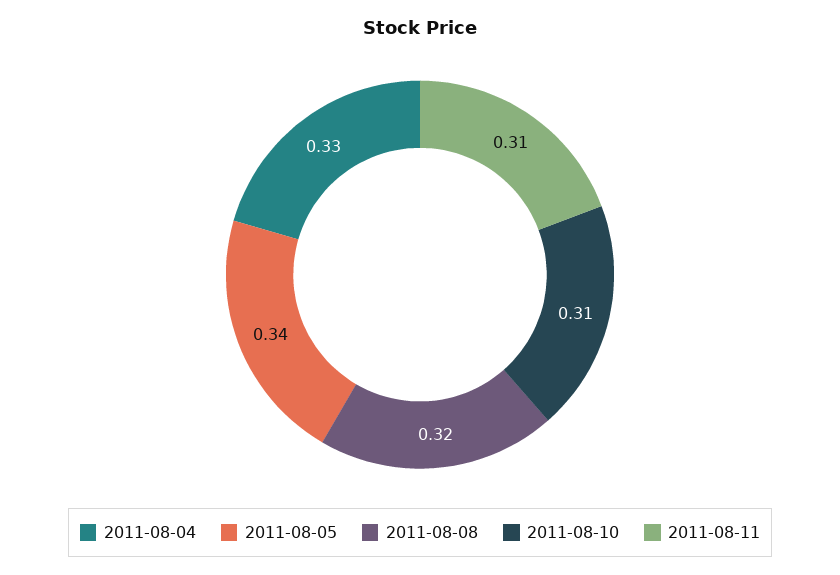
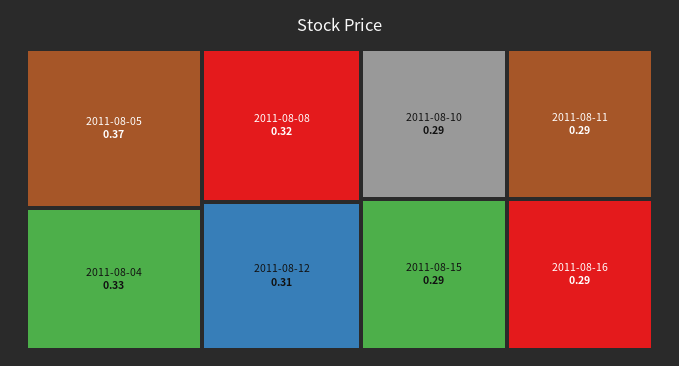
2011-08-05: 0.34 -> 0.37
2011-08-10: 0.31 -> 0.29
2011-08-11: 0.31 -> 0.29
2011-08-12: none -> 0.31
2011-08-15: none -> 0.29
2011-08-16: none -> 0.29

